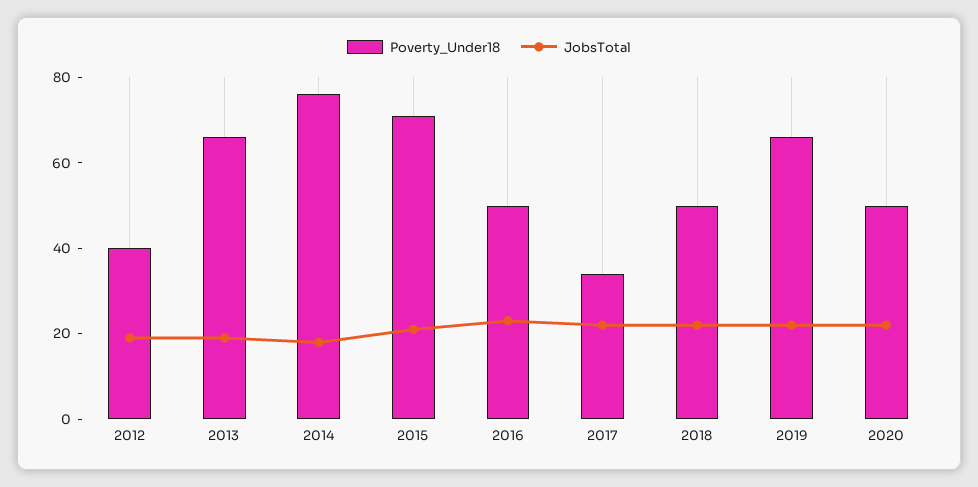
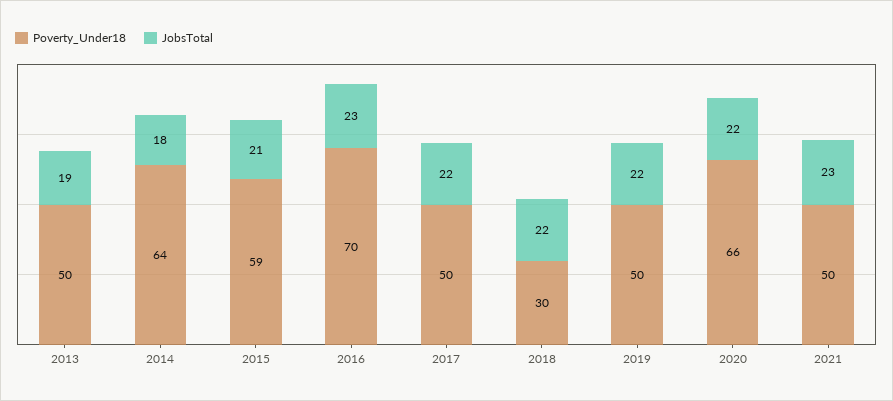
Poverty_Under18, 2012: 40 -> none
JobsTotal, 2012: 20 -> none
Poverty_Under18, 2013: 65 -> 50
Poverty_Under18, 2014: 75 -> 64
Poverty_Under18, 2015: 70 -> 59
Poverty_Under18, 2016: 50 -> 70
Poverty_Under18, 2017: 35 -> 50
Poverty_Under18, 2018: 50 -> 30
Poverty_Under18, 2019: 65 -> 50
Poverty_Under18, 2020: 50 -> 66
Poverty_Under18, 2021: none -> 50
JobsTotal, 2021: none -> 23

